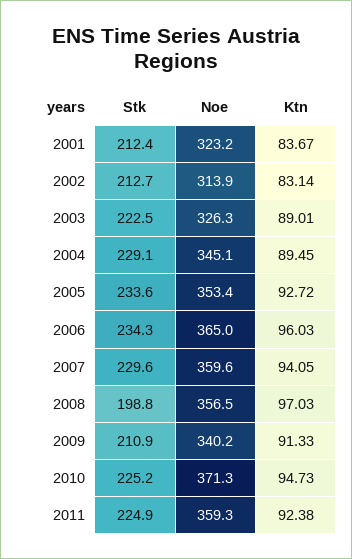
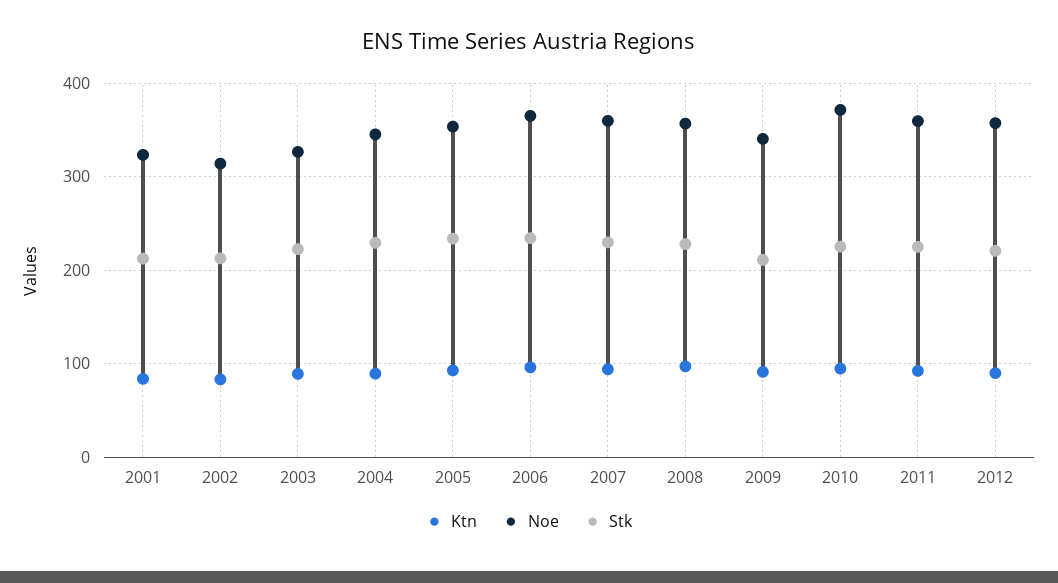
Stk, 2008: 198.8 -> 230
Ktn, 2012: none -> 90
Noe, 2012: none -> 360
Stk, 2012: none -> 220

